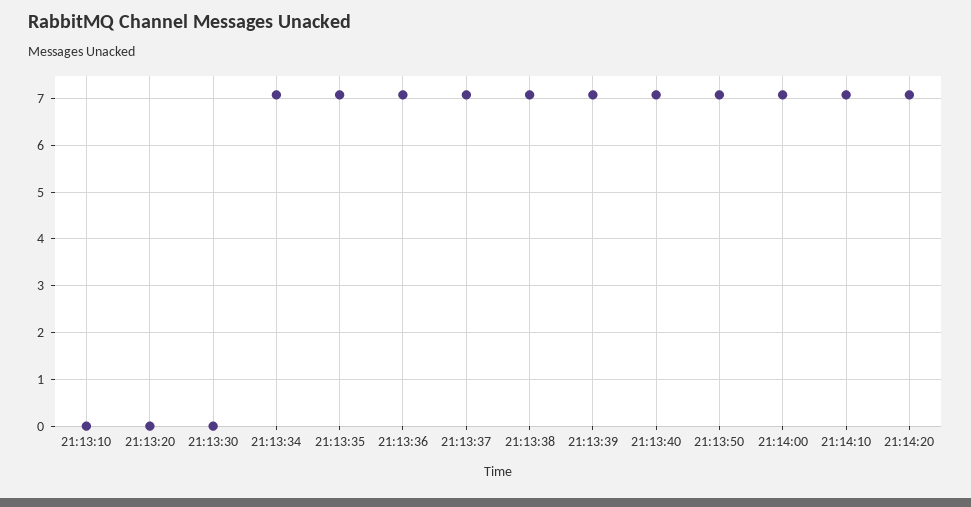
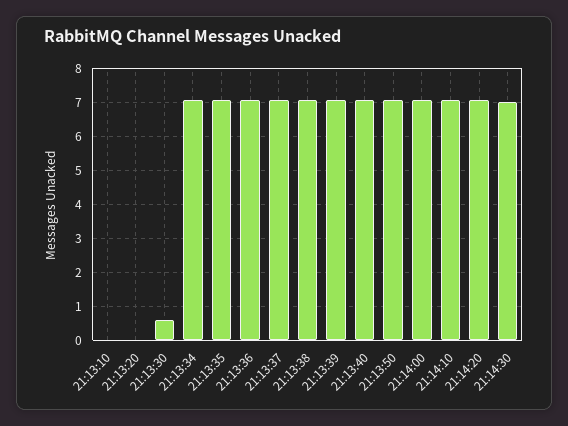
21:13:30: 0 -> 0.6
21:14:30: none -> 7

